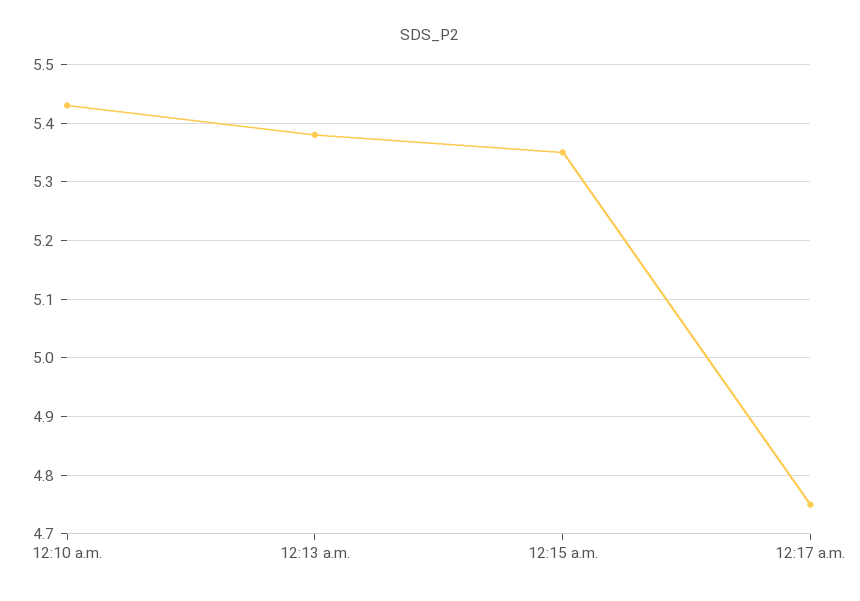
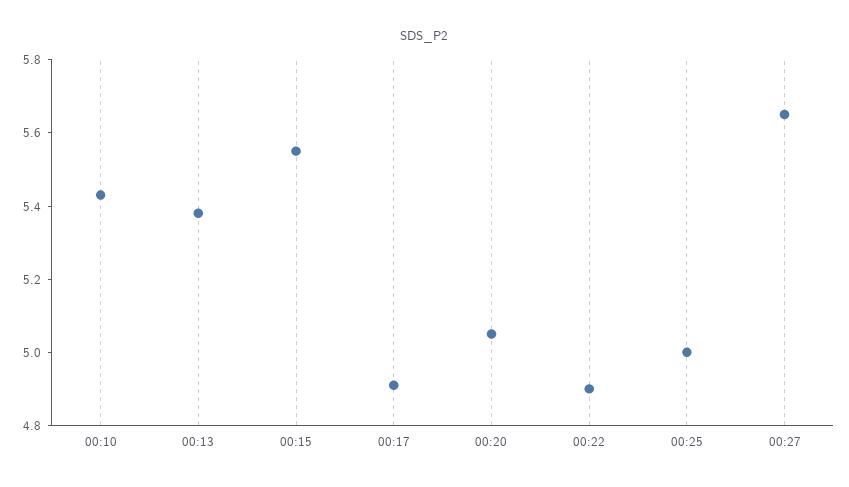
12:15 a.m.: 5.35 -> 5.55
12:17 a.m.: 4.75 -> 4.9
00:20: none -> 5.05
00:22: none -> 4.9
00:25: none -> 5
00:27: none -> 5.65

